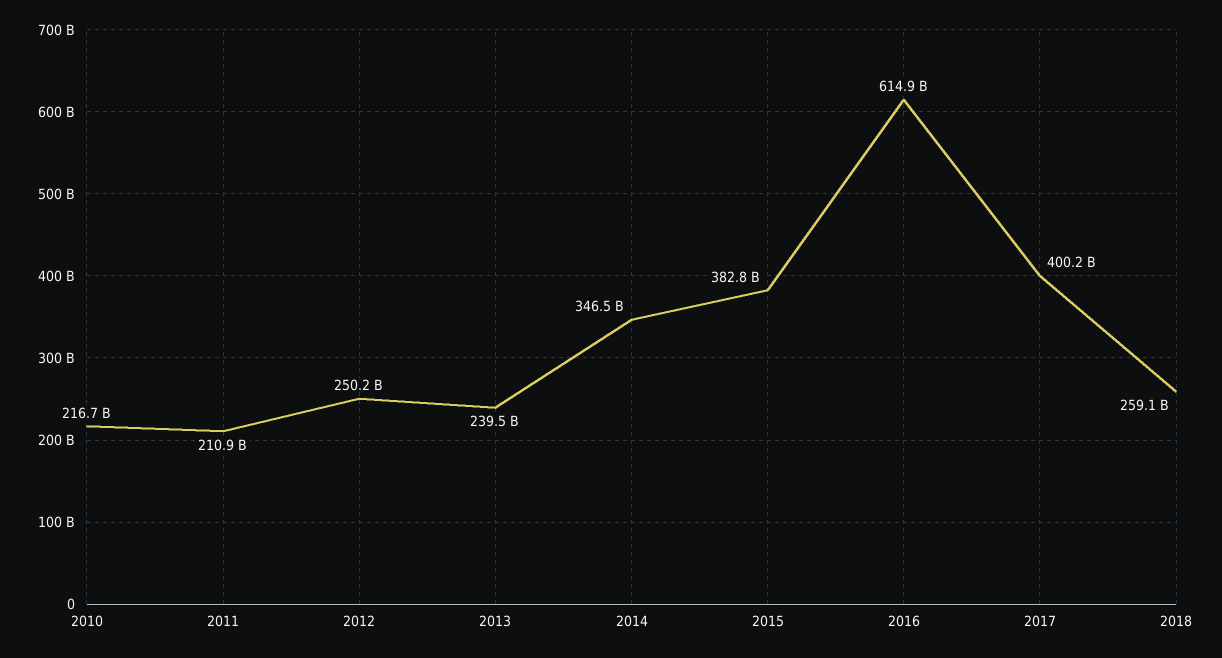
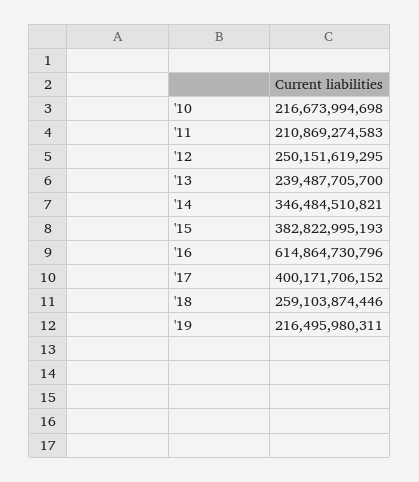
'19: none -> 216495980311

